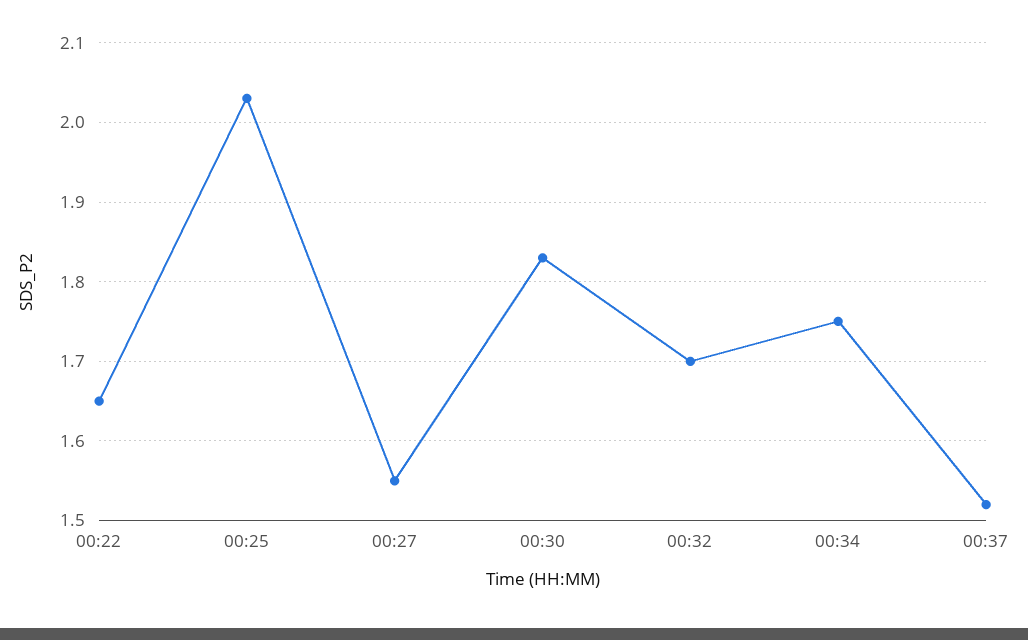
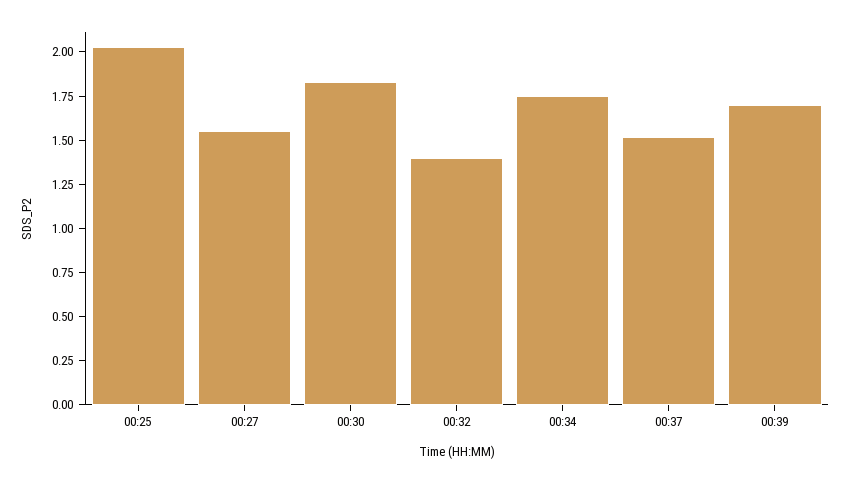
00:22: 1.65 -> none
00:32: 1.7 -> 1.4
00:39: none -> 1.7

